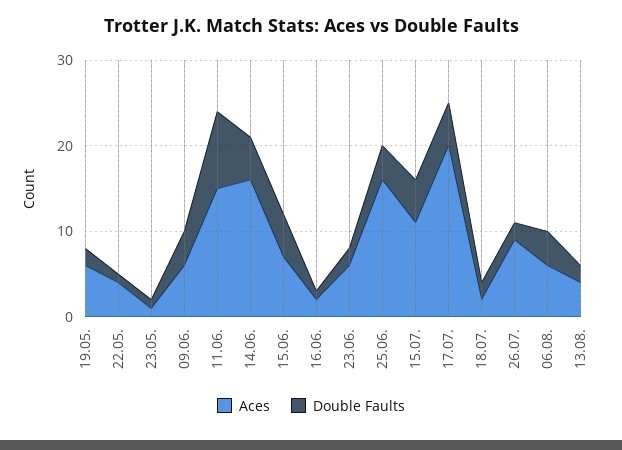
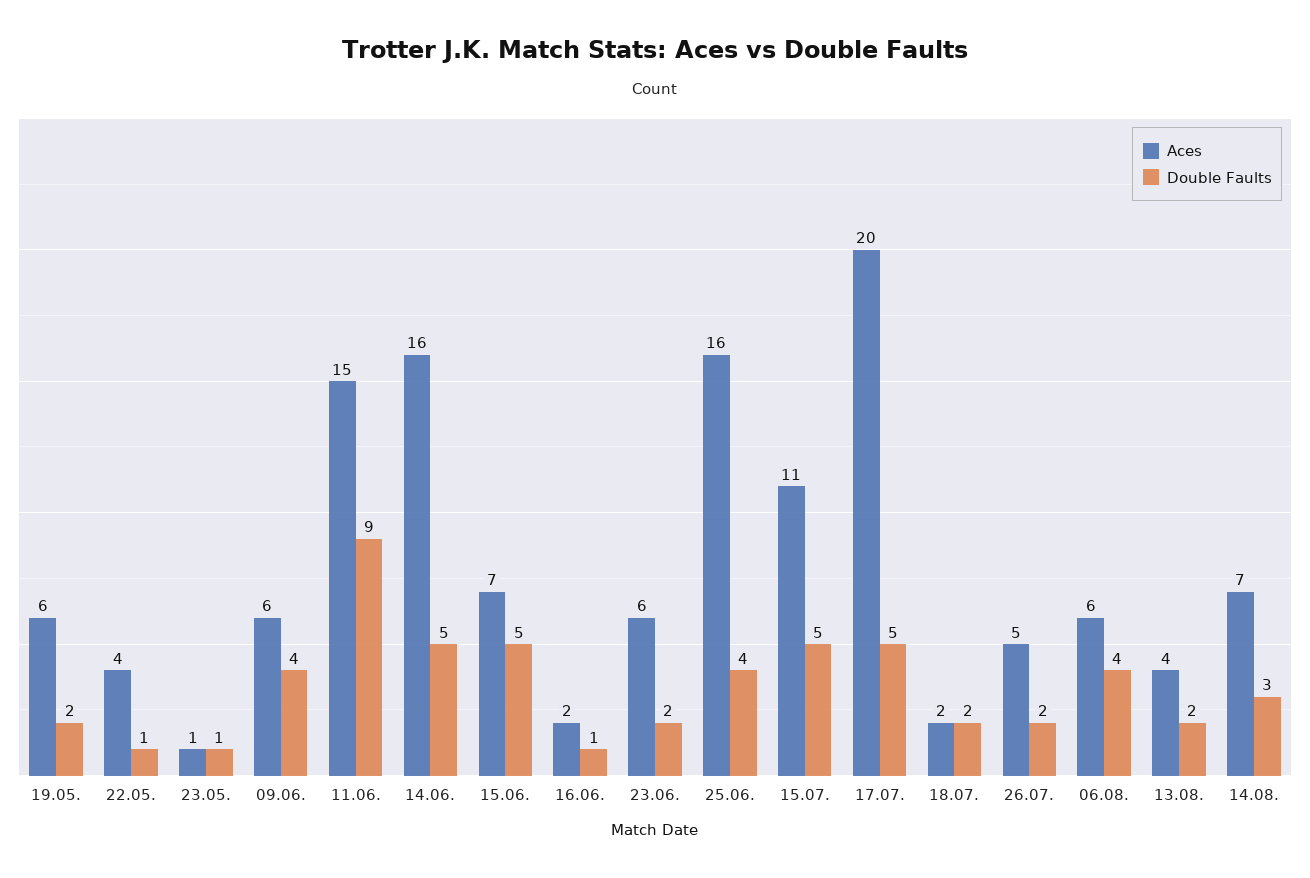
Aces, 26.07.: 9 -> 5
Aces, 14.08.: none -> 7
Double Faults, 14.08.: none -> 3

